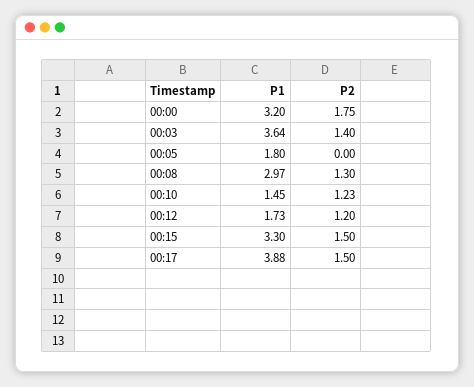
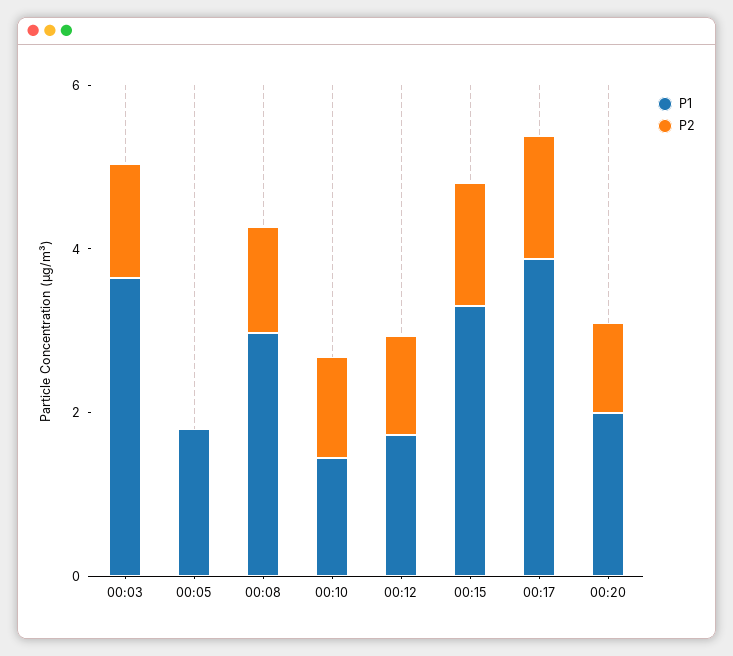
P1, 00:00: 3.2 -> none
P2, 00:00: 1.75 -> none
P1, 00:20: none -> 2
P2, 00:20: none -> 1

